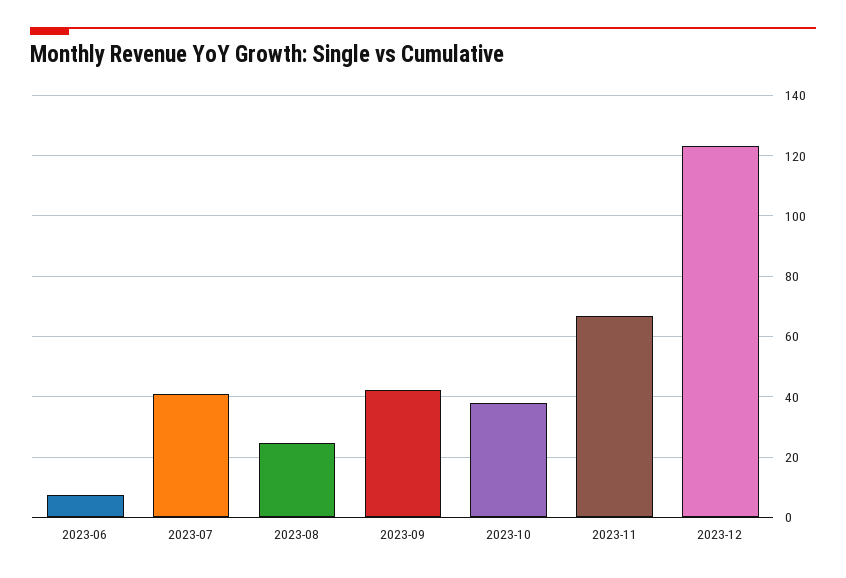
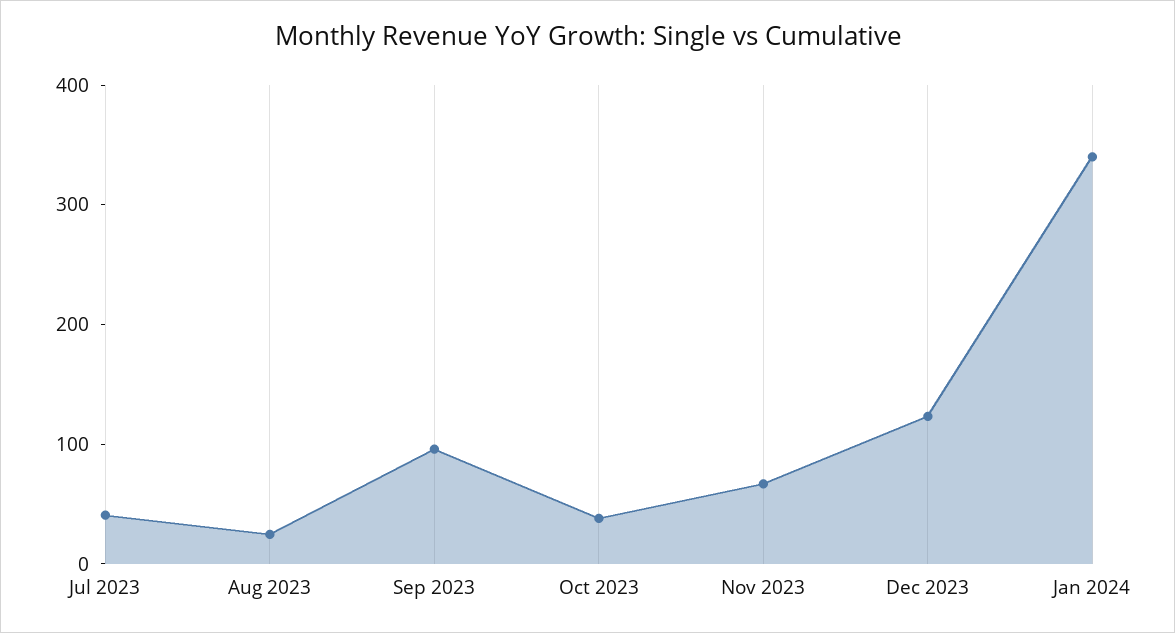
2023-06: 8 -> none
2023-09: 42 -> 100
Jan 2024: none -> 340

